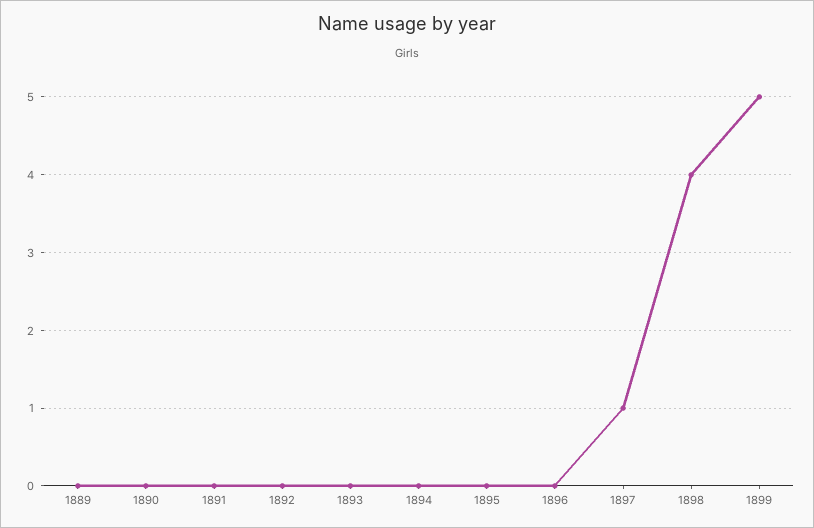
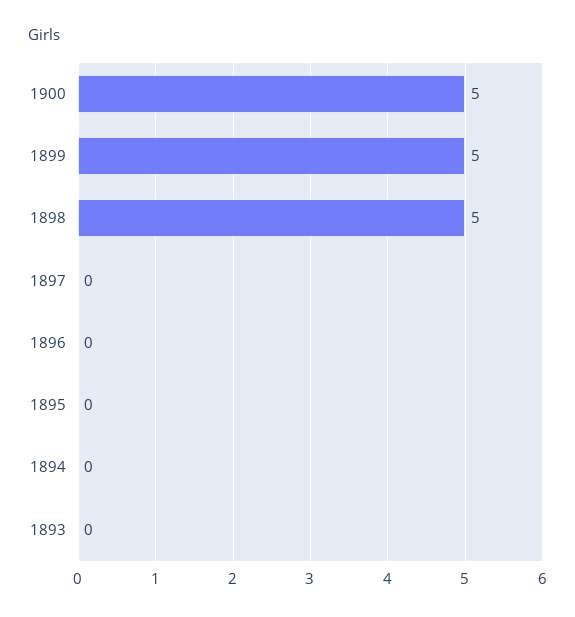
1889: 0 -> none
1890: 0 -> none
1891: 0 -> none
1892: 0 -> none
1897: 1 -> 0
1898: 4 -> 5
1900: none -> 5

